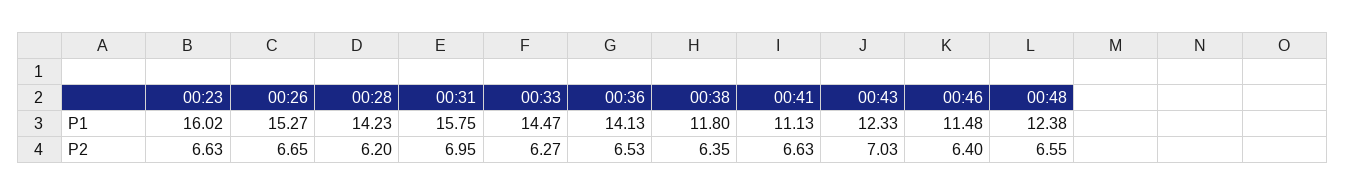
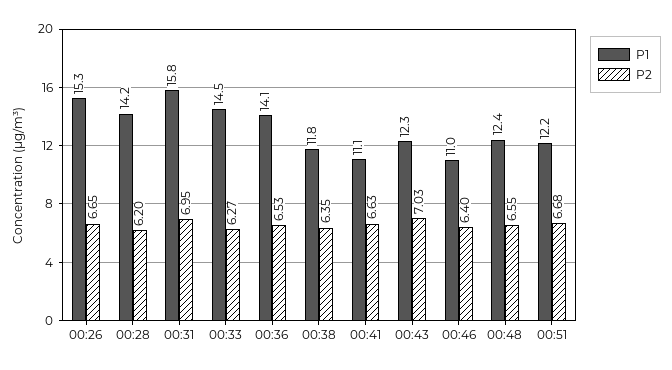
P1, 00:23: 16.02 -> none
P1, 00:46: 11.48 -> 11
P2, 00:23: 6.63 -> none
P1, 00:51: none -> 12.2
P2, 00:51: none -> 6.68

